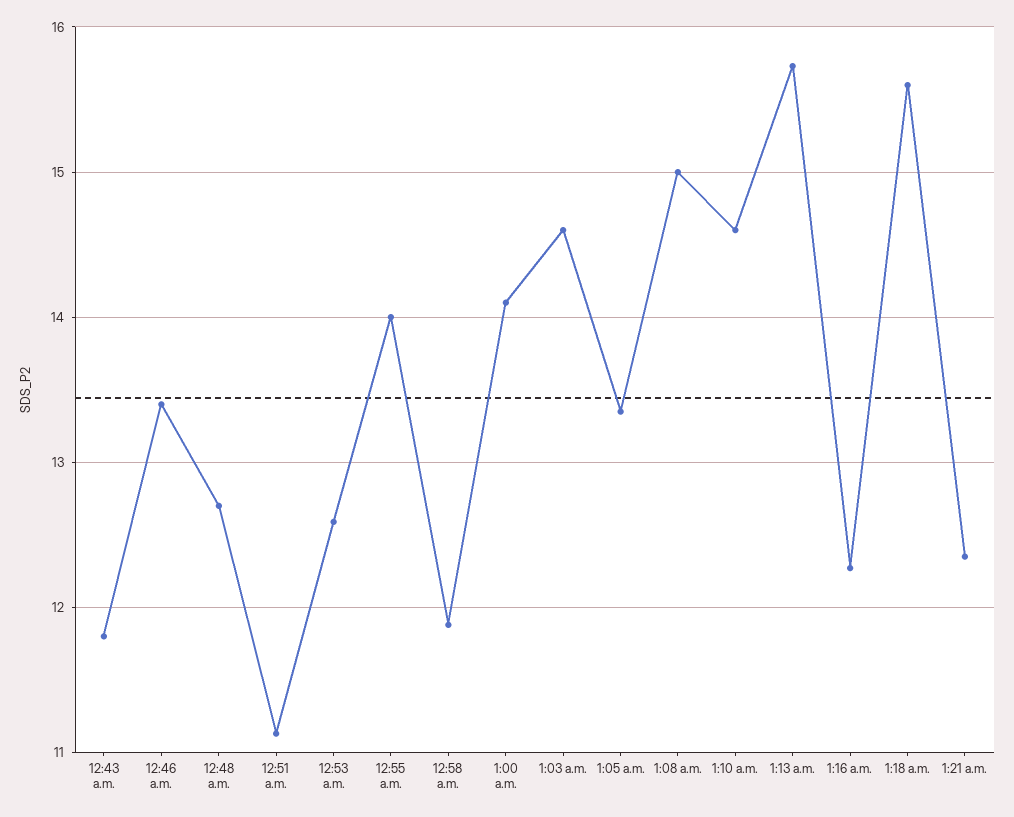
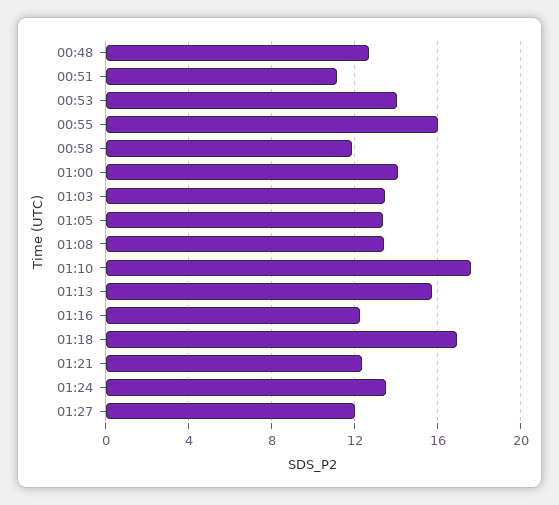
12:43 a.m.: 11.8 -> none
12:46 a.m.: 13.4 -> none
12:53 a.m.: 12.6 -> 14
12:55 a.m.: 14 -> 16
1:03 a.m.: 14.6 -> 13.5
1:08 a.m.: 15 -> 13.5
1:10 a.m.: 14.6 -> 17.5
1:18 a.m.: 15.6 -> 17
01:24: none -> 13.5
01:27: none -> 12

